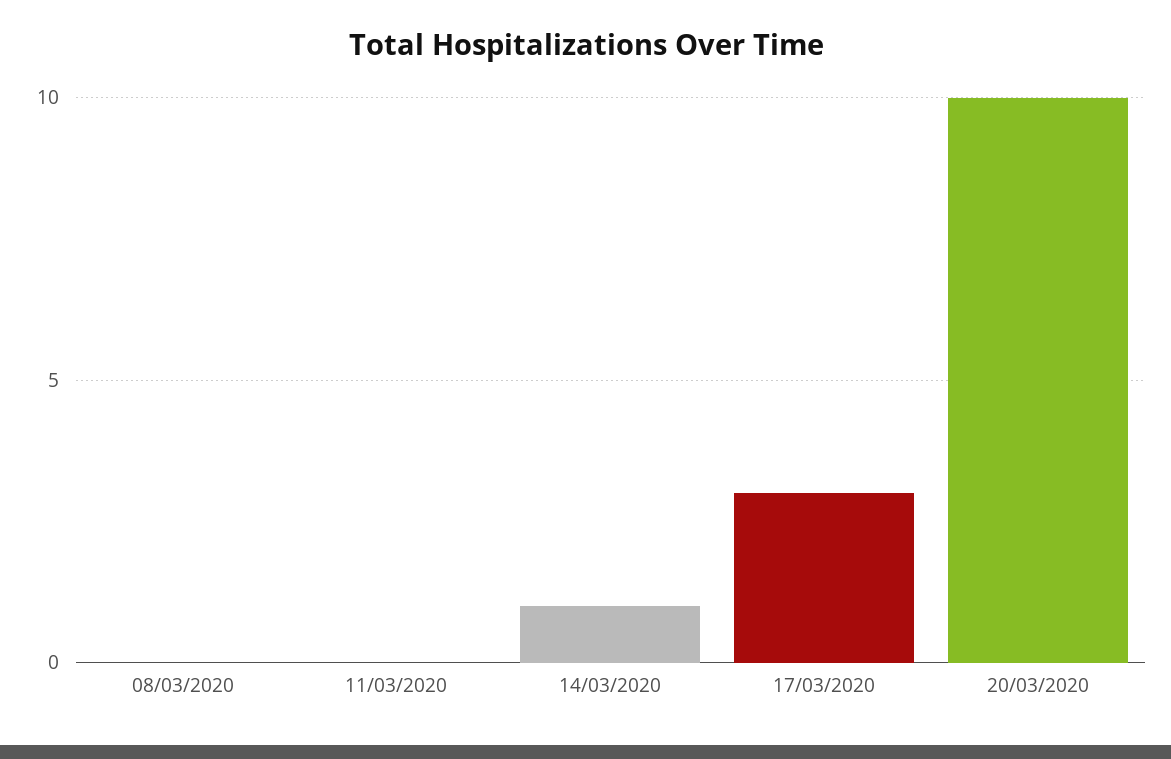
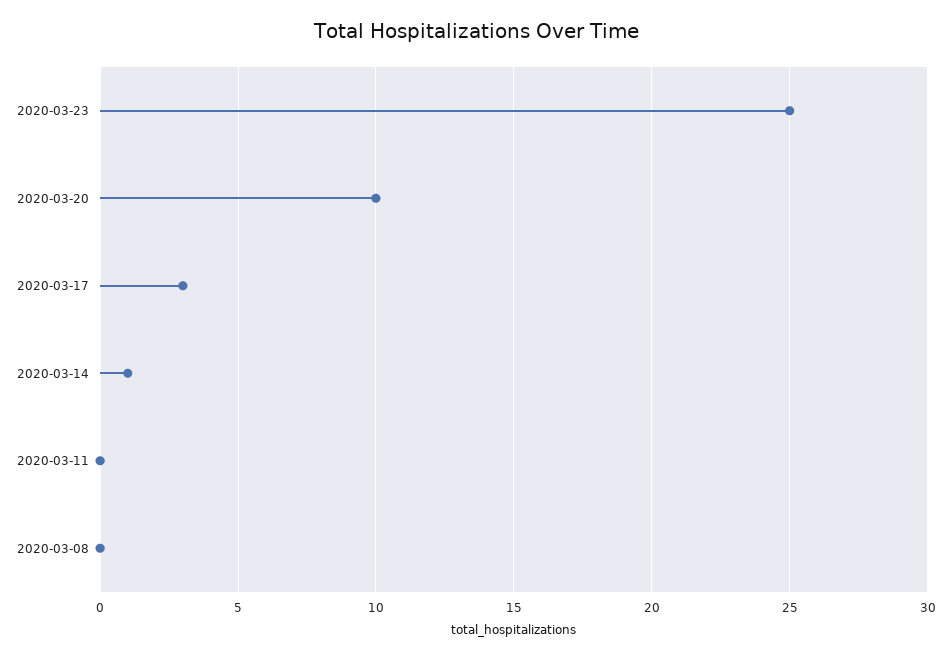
2020-03-23: none -> 25

